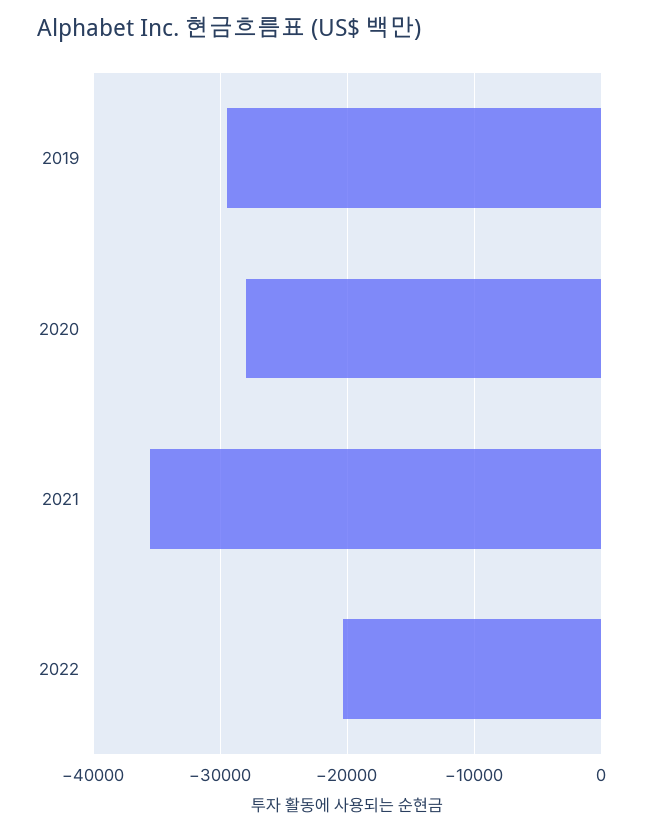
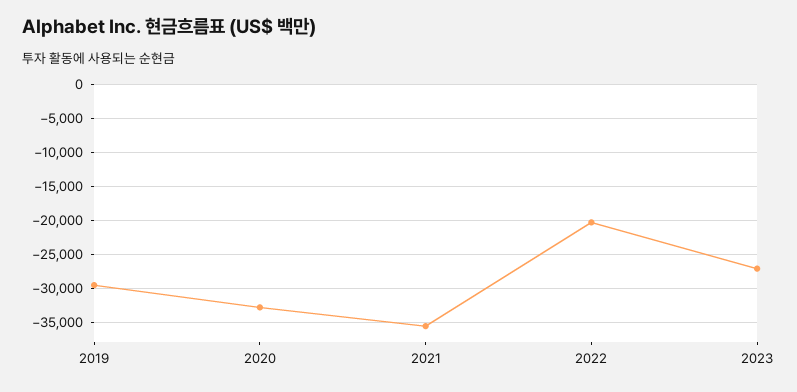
2020: -28000 -> -33000
2023: none -> -27000

